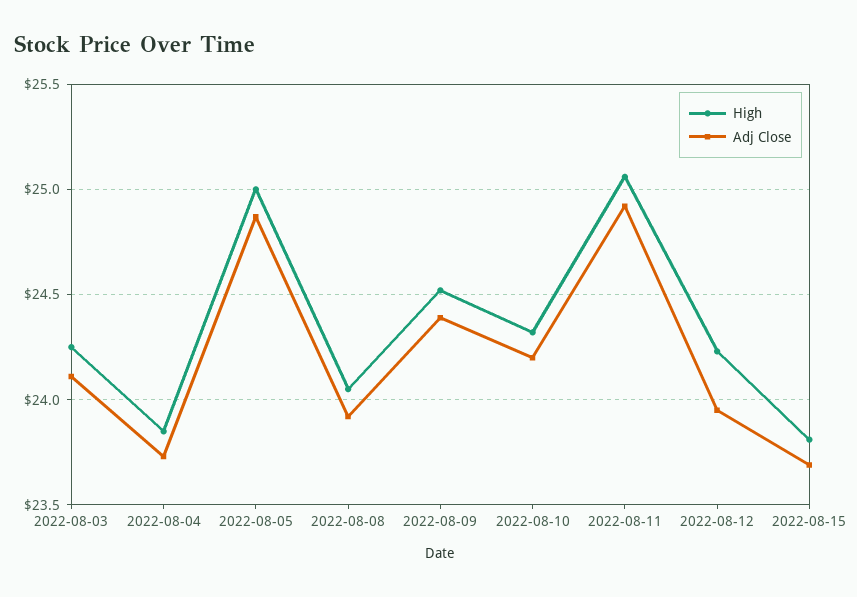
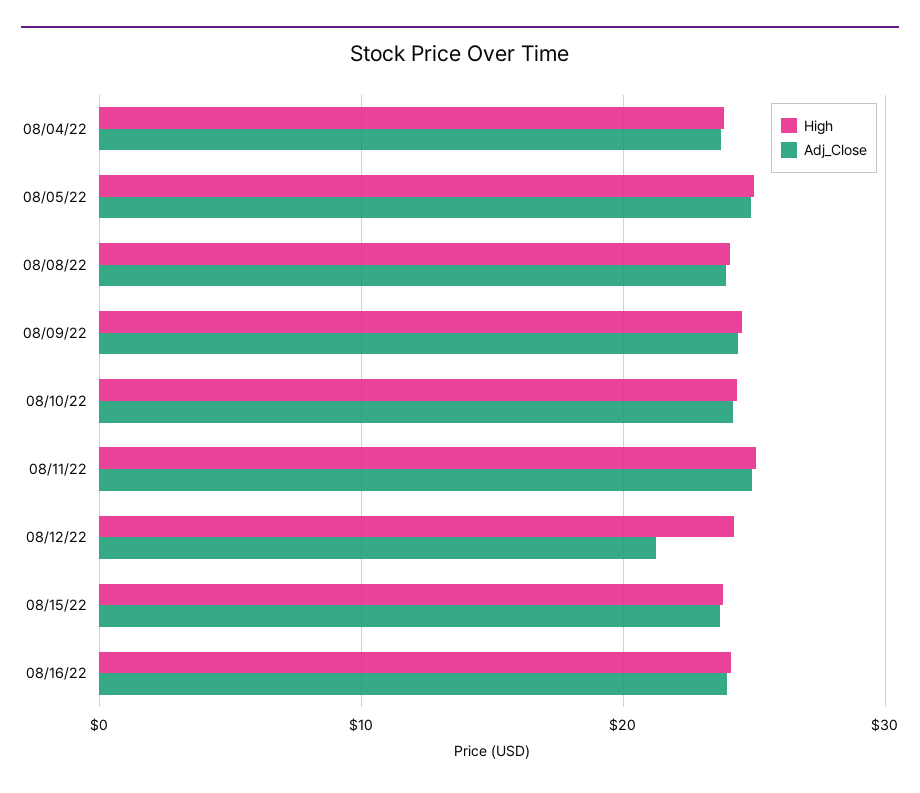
High, 2022-08-03: 24.25 -> none
Adj Close, 2022-08-03: 24.1 -> none
Adj Close, 2022-08-12: 23.95 -> 21
High, 08/16/22: none -> 24
Adj Close, 08/16/22: none -> 24

